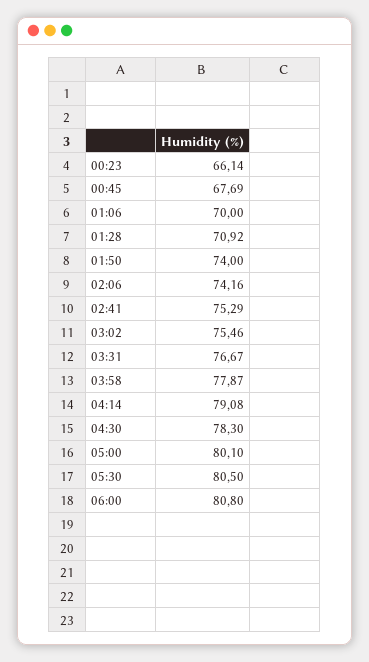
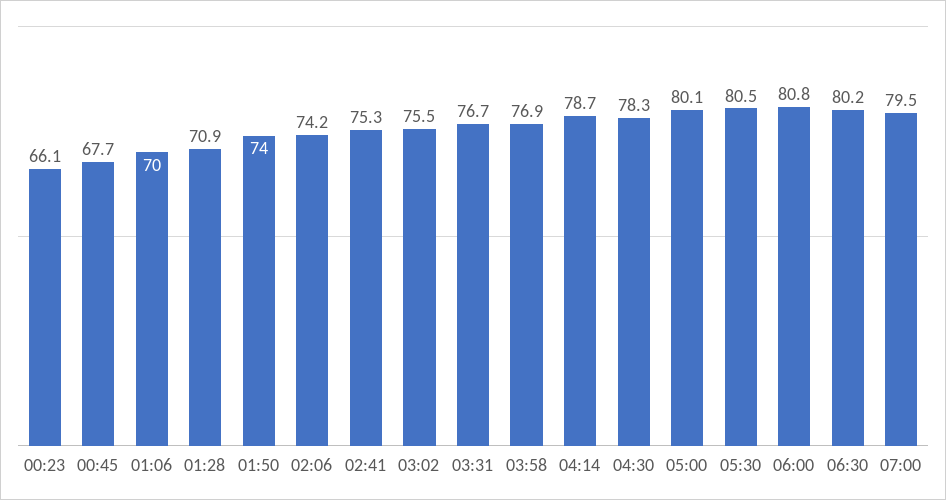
03:58: 77.87 -> 76.9
04:14: 79.08 -> 78.7
06:30: none -> 80.2
07:00: none -> 79.5

